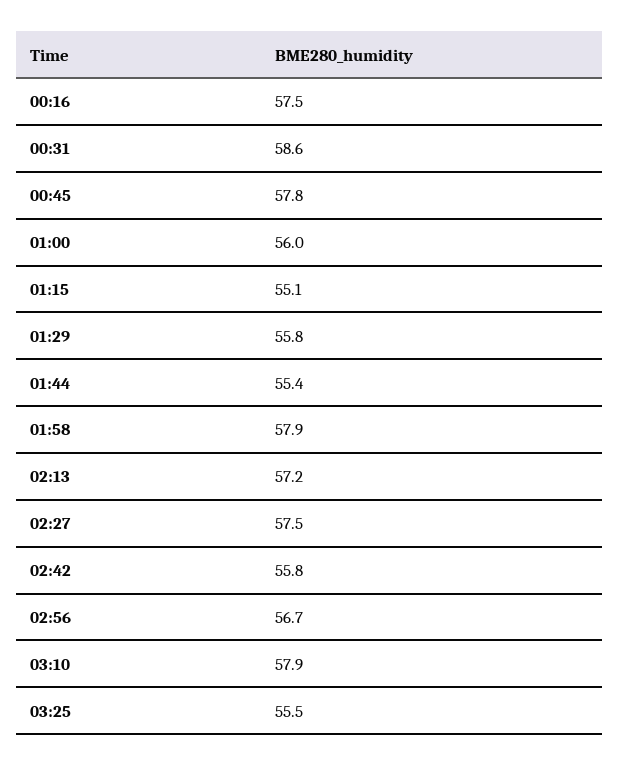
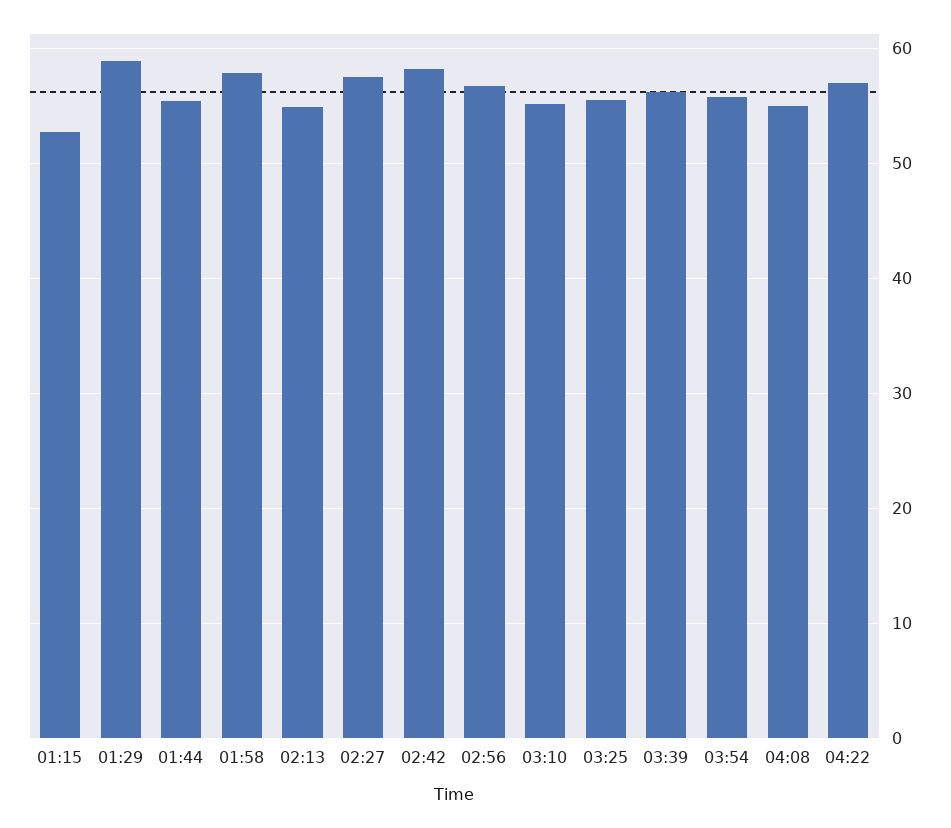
00:16: 57.5 -> none
00:31: 58.6 -> none
00:45: 57.8 -> none
01:00: 56 -> none
01:15: 55.1 -> 53
01:29: 55.8 -> 59
02:13: 57.2 -> 55
02:42: 55.8 -> 58
03:10: 57.9 -> 55
03:39: none -> 56
03:54: none -> 56
04:08: none -> 55
04:22: none -> 57

